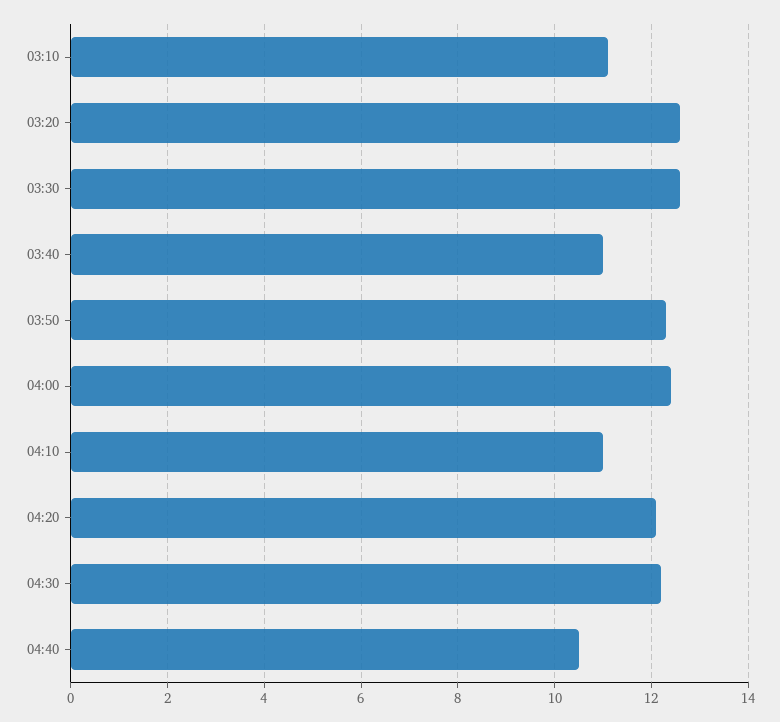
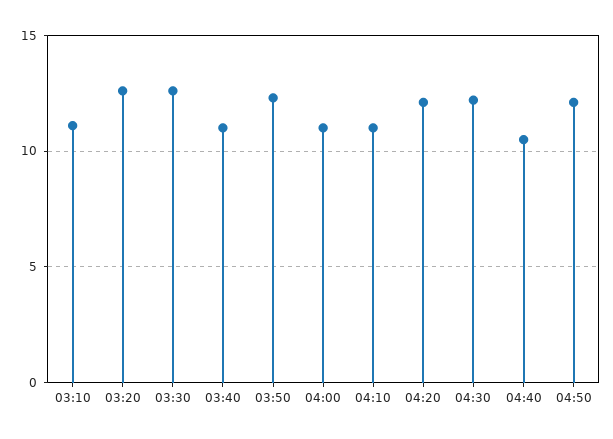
04:00: 12.5 -> 11
04:50: none -> 12

